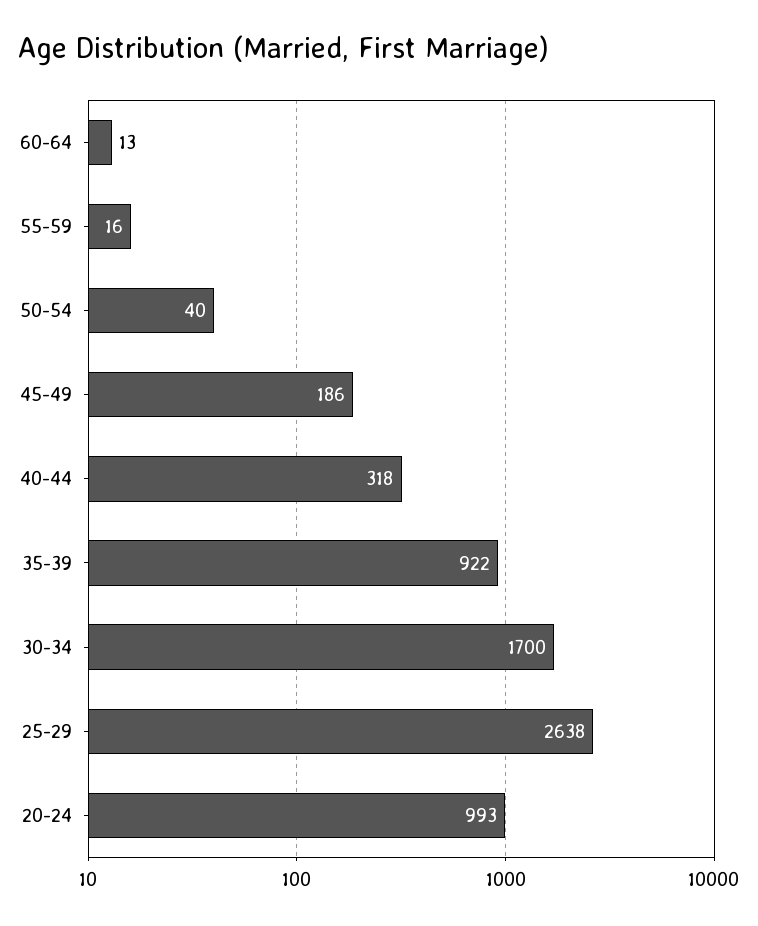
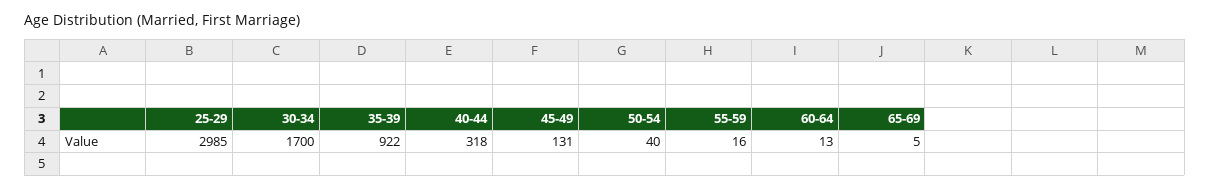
45-49: 186 -> 131
25-29: 2638 -> 2985
20-24: 993 -> none
65-69: none -> 5

